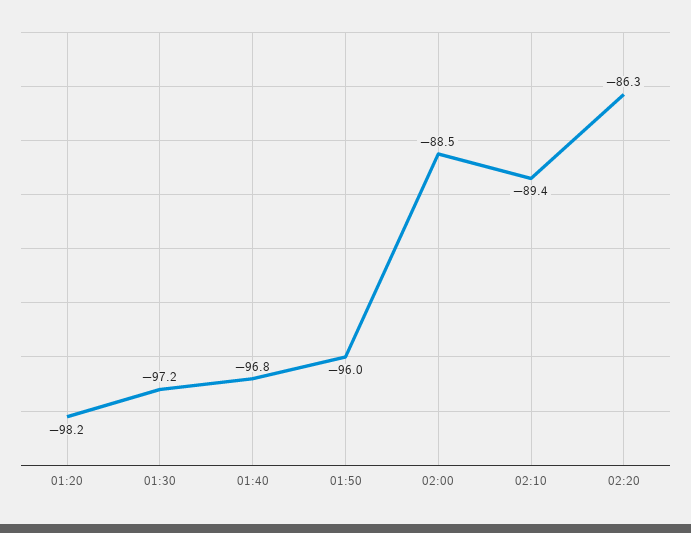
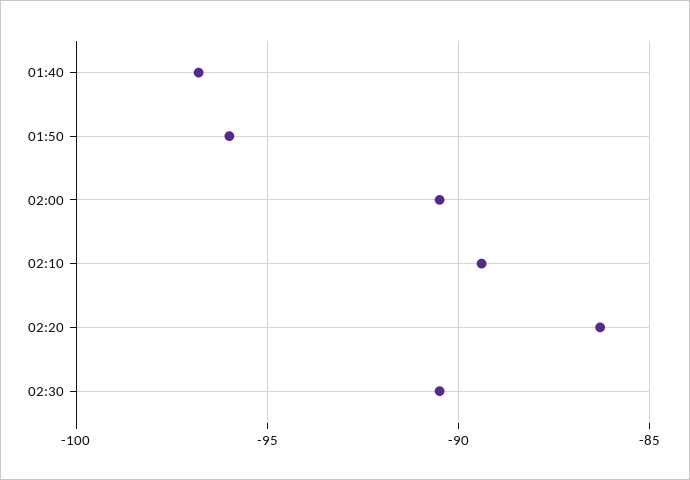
01:20: -98.2 -> none
01:30: -97.2 -> none
02:00: -88.5 -> -90.5
02:30: none -> -90.5

